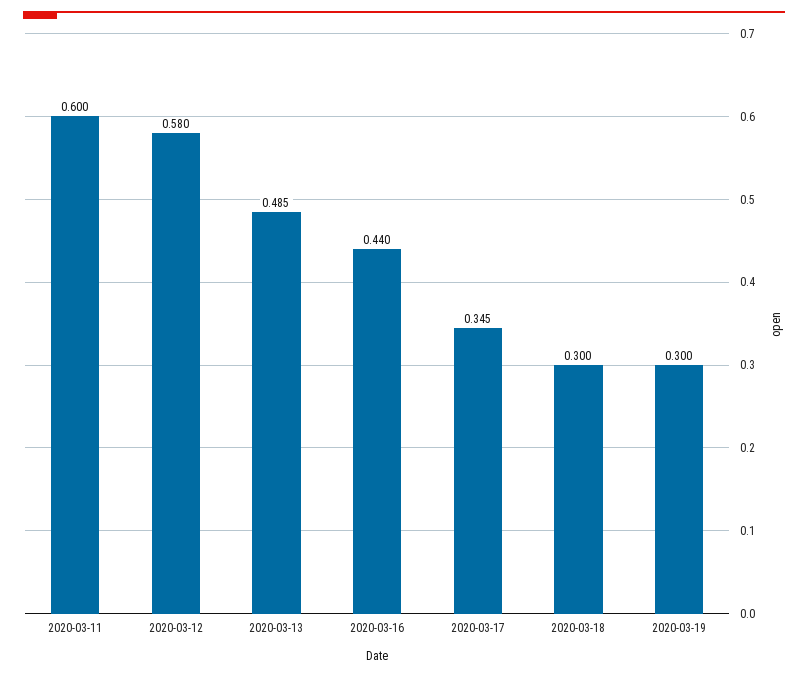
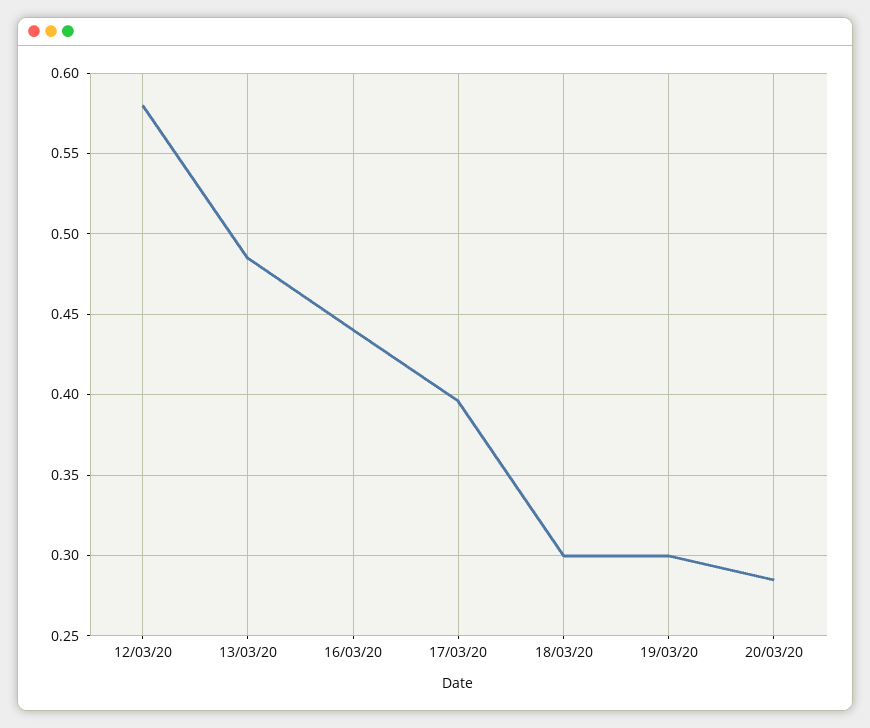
2020-03-11: 0.6 -> none
2020-03-17: 0.345 -> 0.395
20/03/20: none -> 0.285

